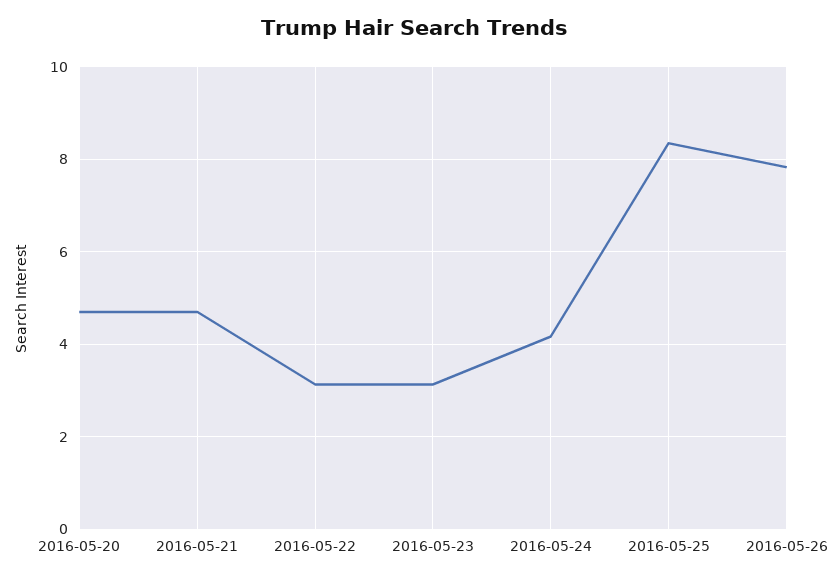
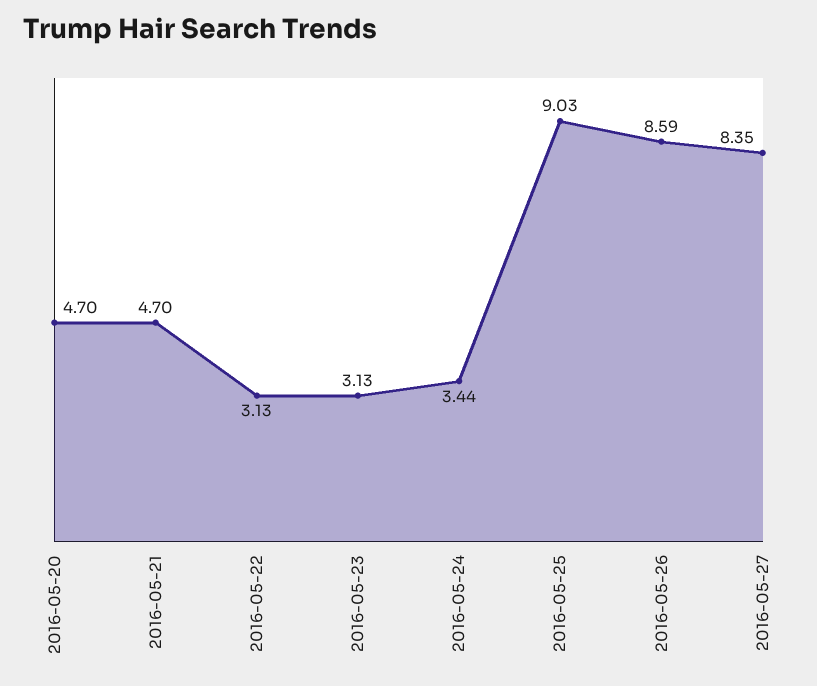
2016-05-24: 4.2 -> 3.44
2016-05-25: 8.4 -> 9.03
2016-05-26: 7.8 -> 8.59
2016-05-27: none -> 8.35

